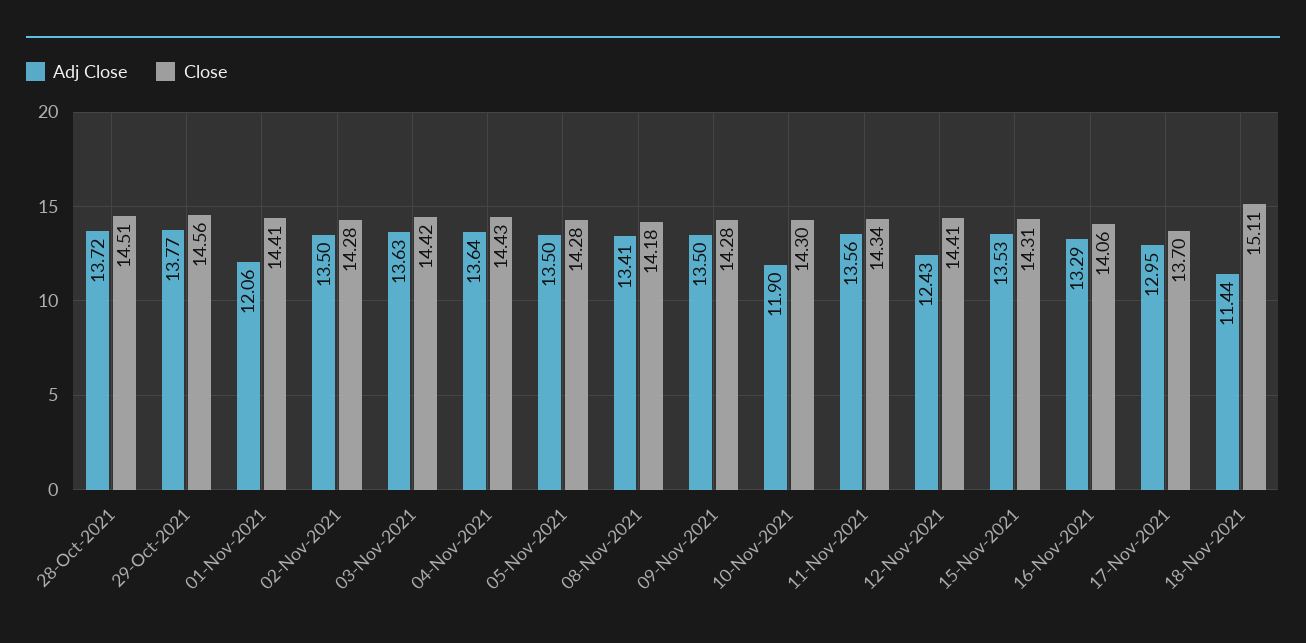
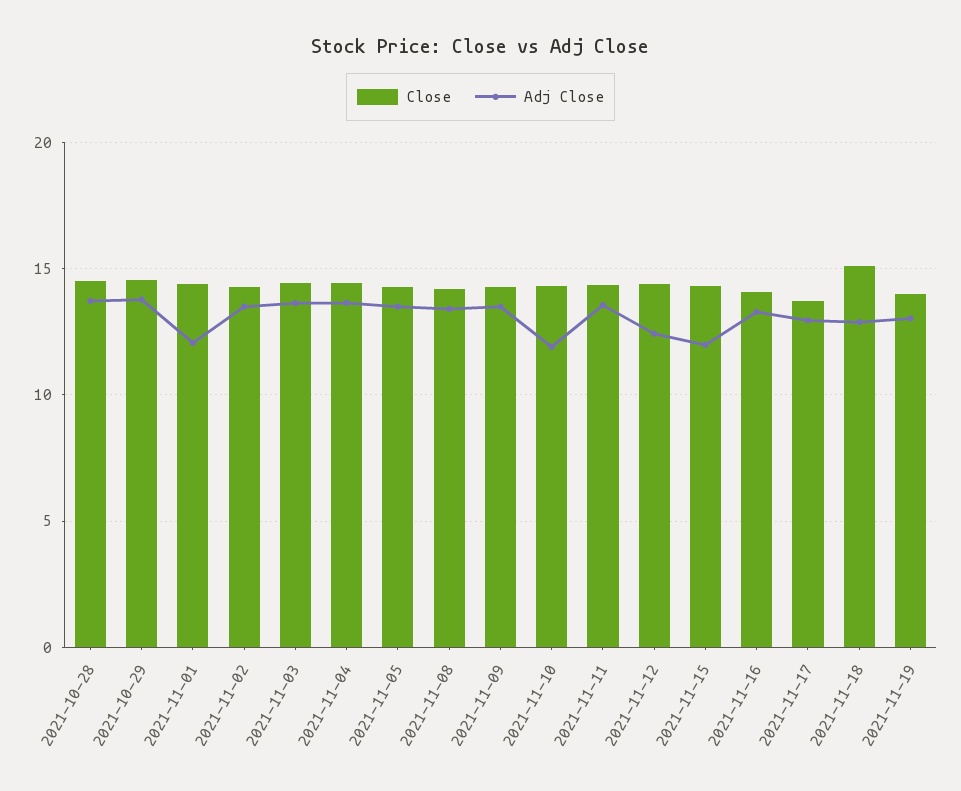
Adj Close, 15-Nov-2021: 13.53 -> 12
Adj Close, 18-Nov-2021: 11.44 -> 13
Close, 2021-11-19: none -> 14
Adj Close, 2021-11-19: none -> 13

